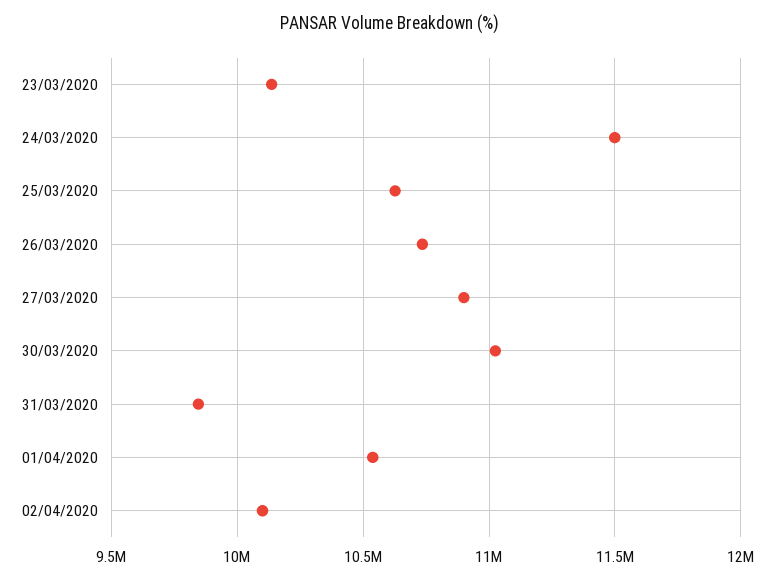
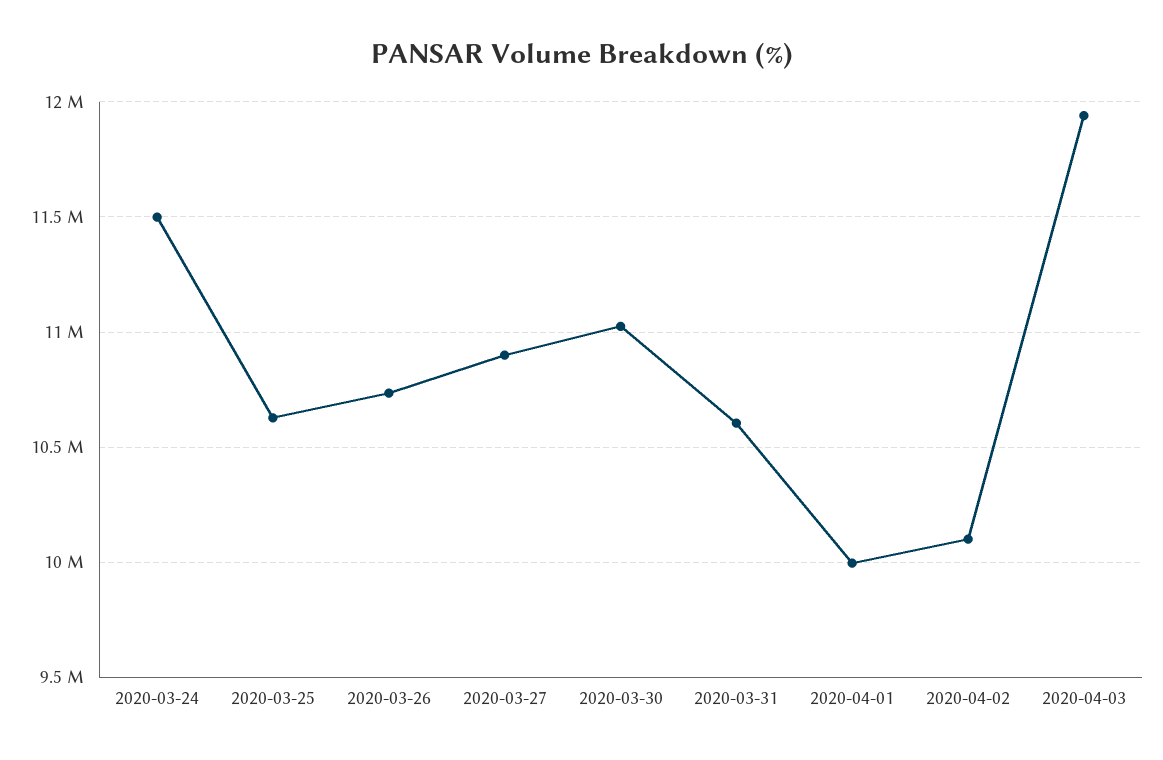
23/03/2020: 10150000 -> none
31/03/2020: 9850000 -> 10600000
01/04/2020: 10550000 -> 10000000
2020-04-03: none -> 11950000

